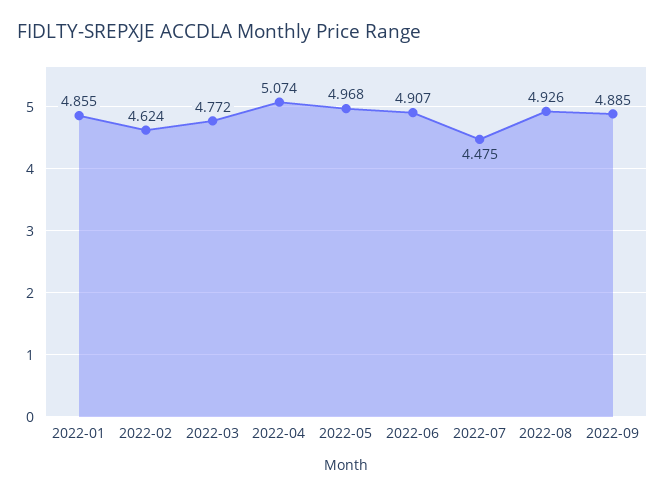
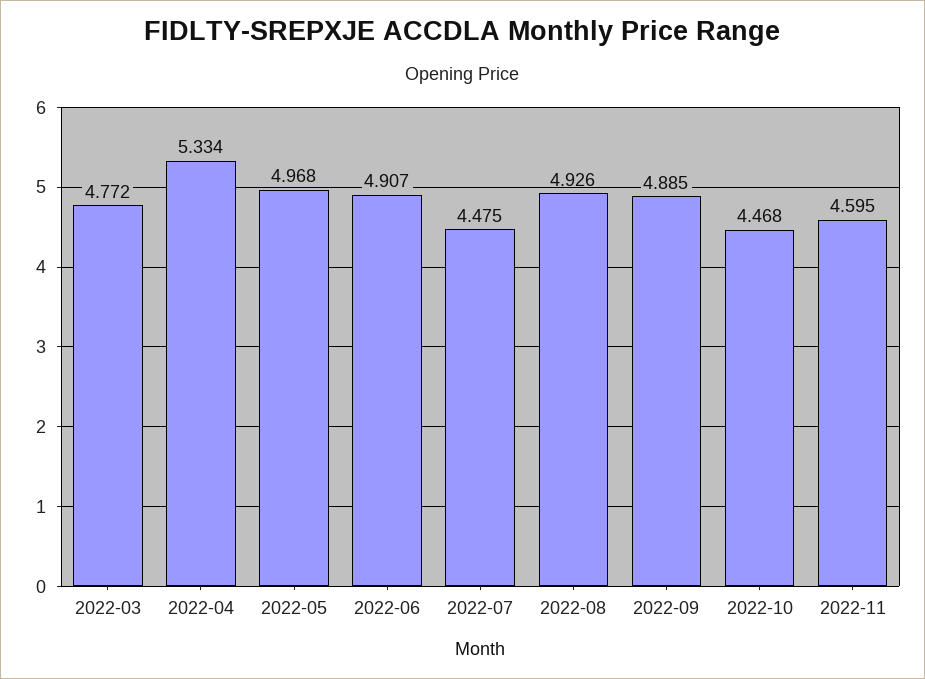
2022-01: 4.855 -> none
2022-02: 4.624 -> none
2022-04: 5.074 -> 5.334
2022-10: none -> 4.468
2022-11: none -> 4.595

